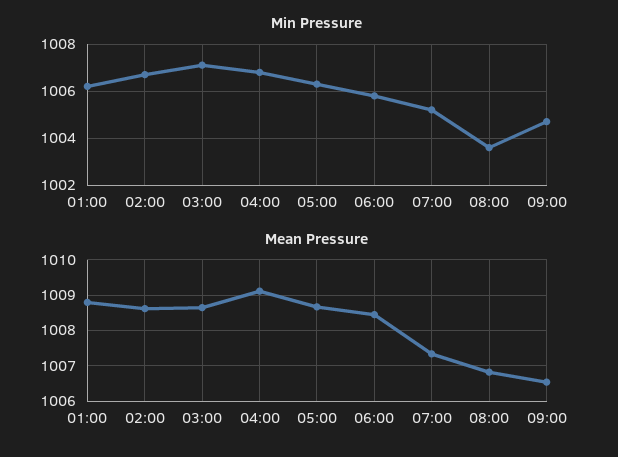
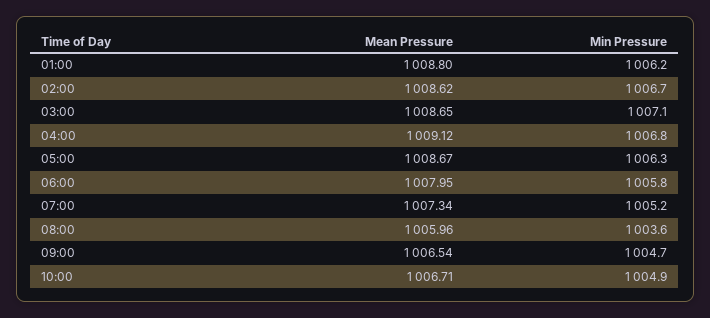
Mean Pressure, 06:00: 1008.4 -> 1007.95
Mean Pressure, 08:00: 1006.8 -> 1005.96
Mean Pressure, 10:00: none -> 1006.71
Min Pressure, 10:00: none -> 1004.9

